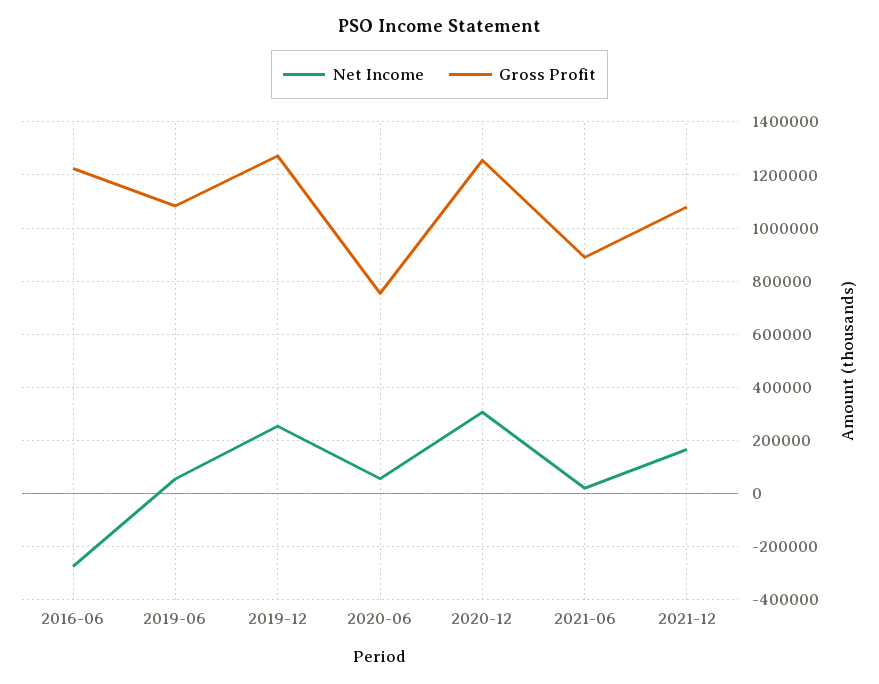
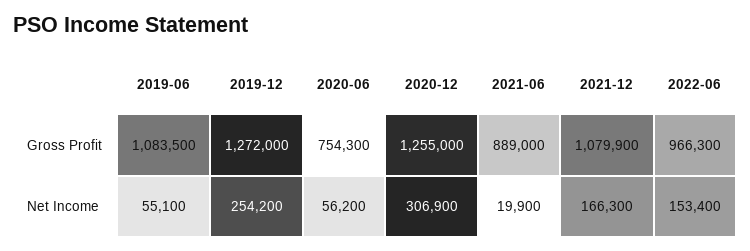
Net Income, 2016-06: -275000 -> none
Gross Profit, 2016-06: 1225000 -> none
Gross Profit, 2022-06: none -> 966300
Net Income, 2022-06: none -> 153400

